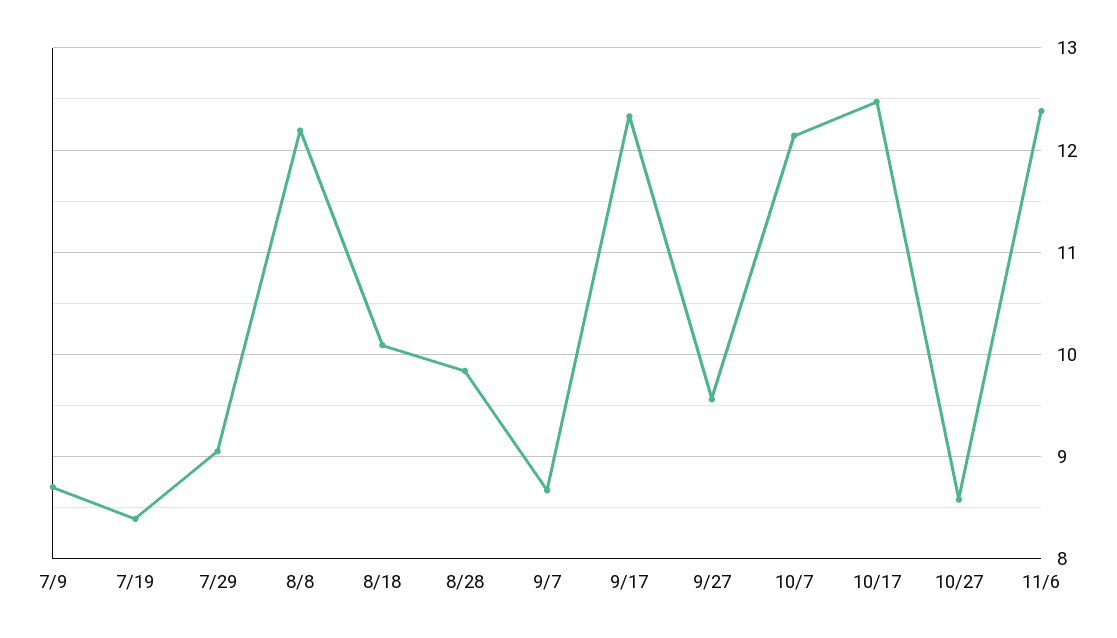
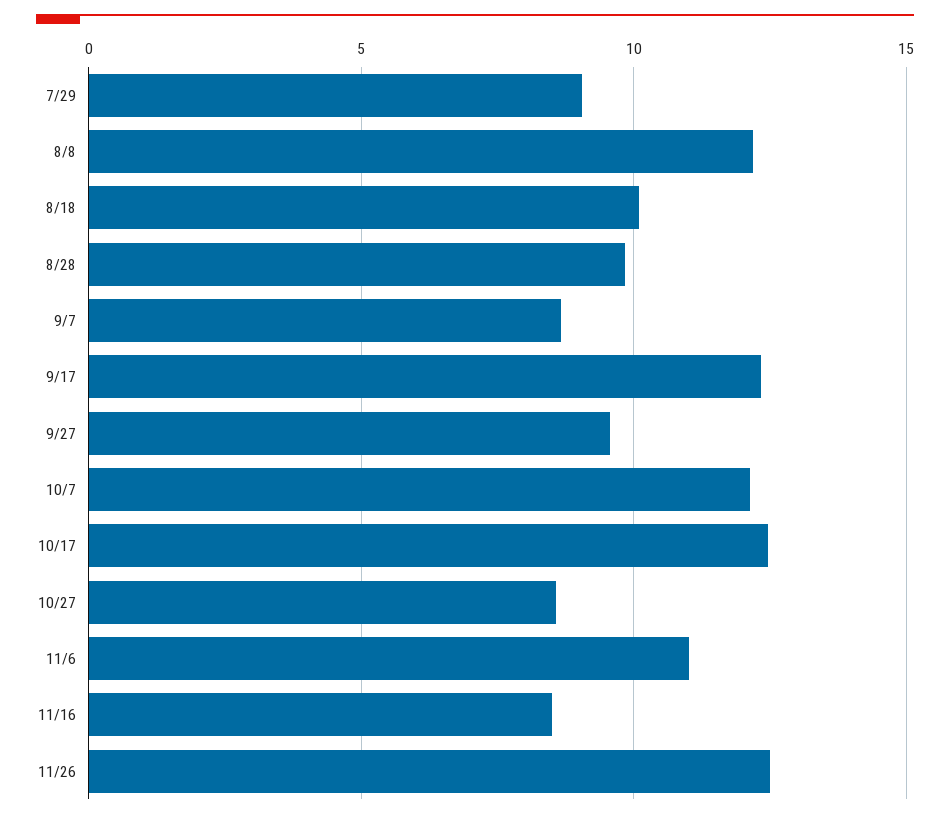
7/9: 8.7 -> none
7/19: 8.4 -> none
11/6: 12.4 -> 11
11/16: none -> 8.5
11/26: none -> 12.5

